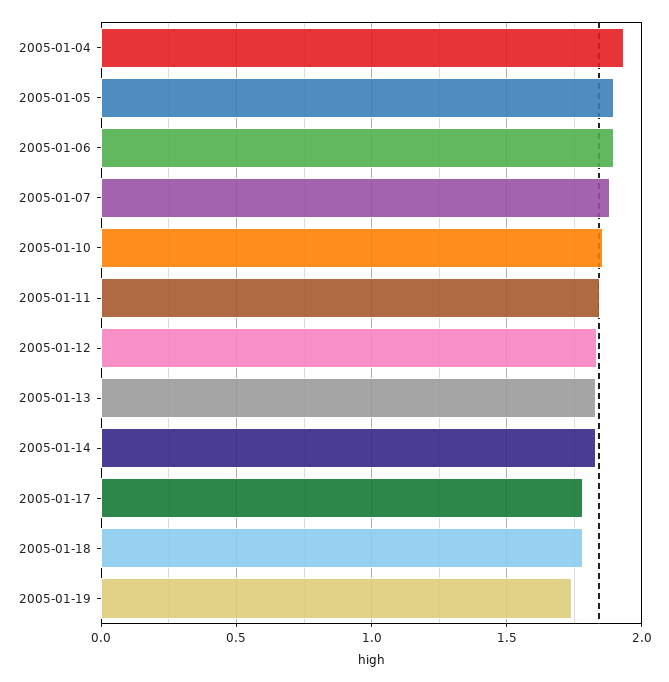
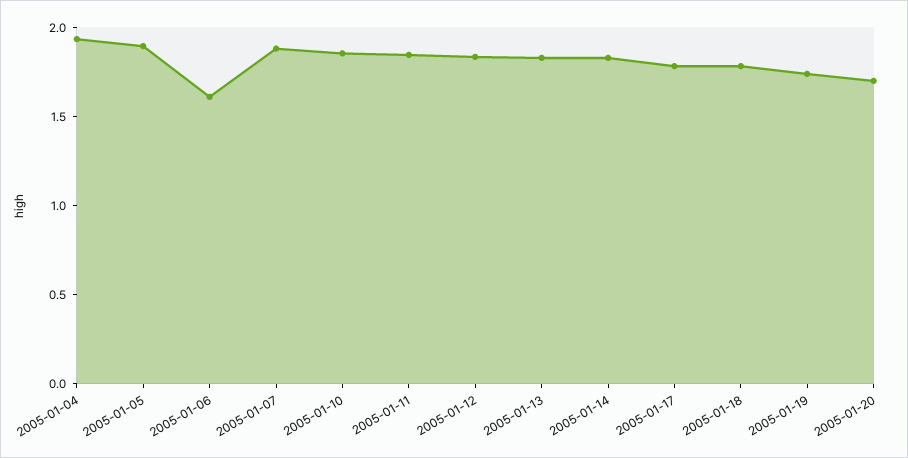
2005-01-06: 1.9 -> 1.6
2005-01-20: none -> 1.7

